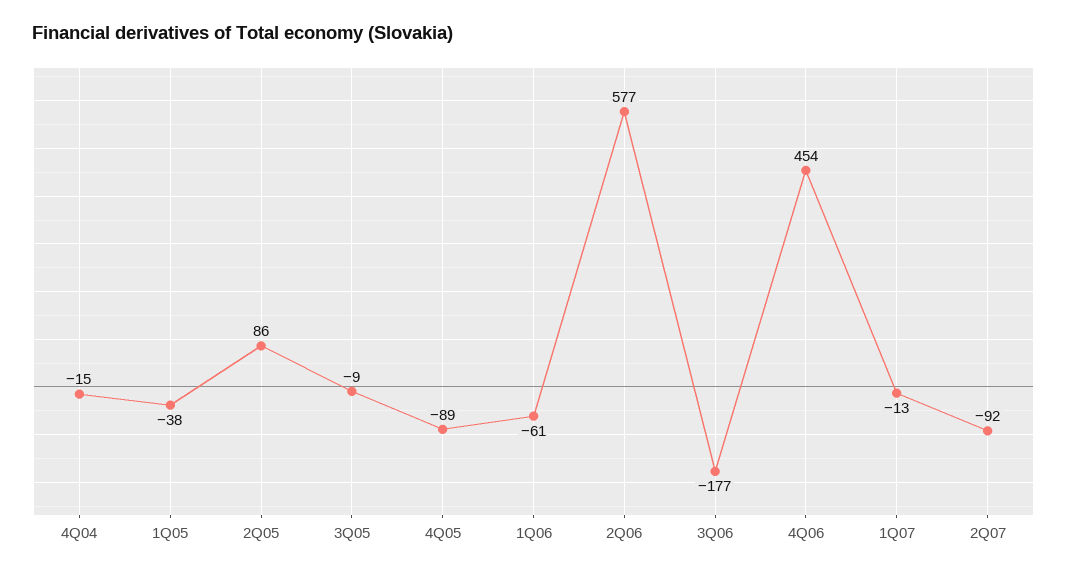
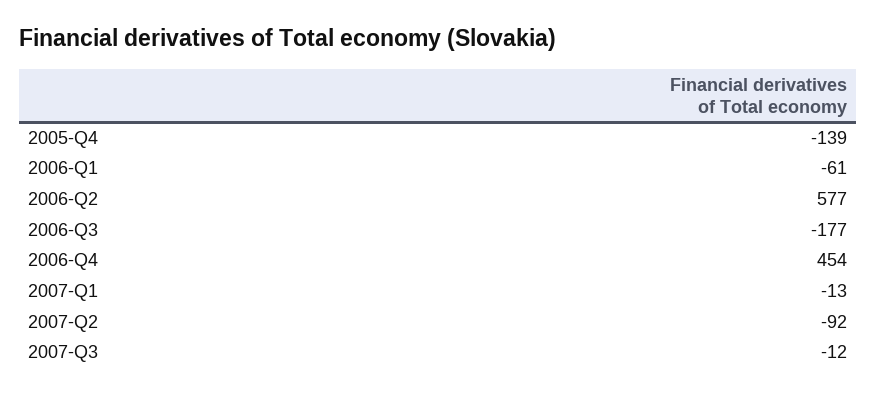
4Q04: -15 -> none
1Q05: -38 -> none
2Q05: 86 -> none
3Q05: -9 -> none
4Q05: -89 -> -139
2007-Q3: none -> -12

